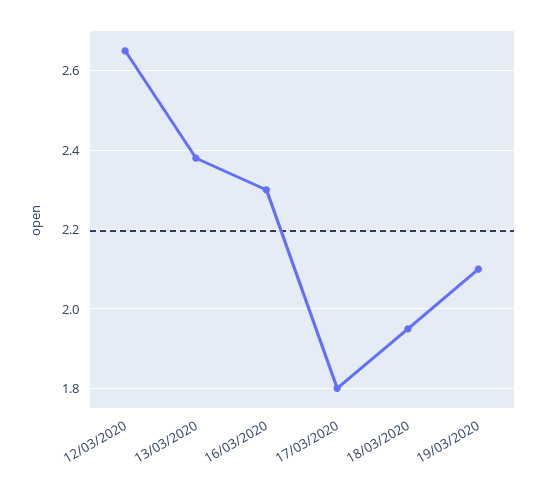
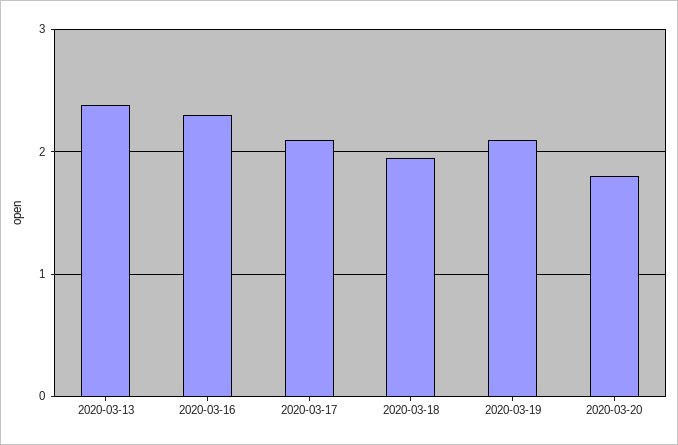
12/03/2020: 2.65 -> none
17/03/2020: 1.8 -> 2.1
2020-03-20: none -> 1.8

